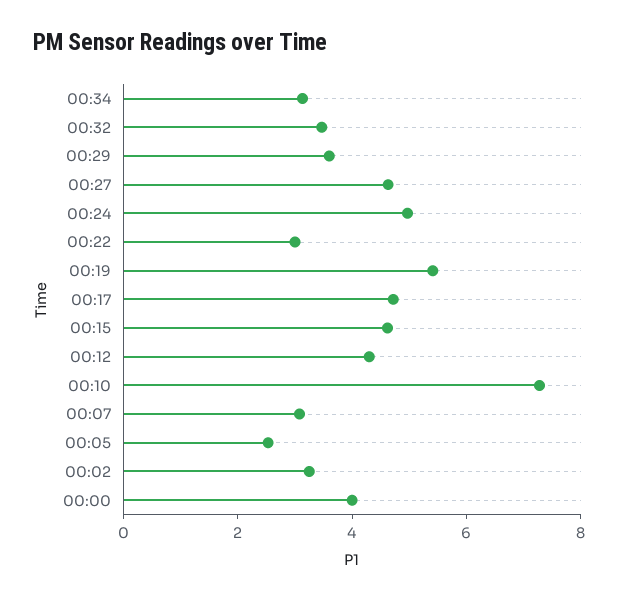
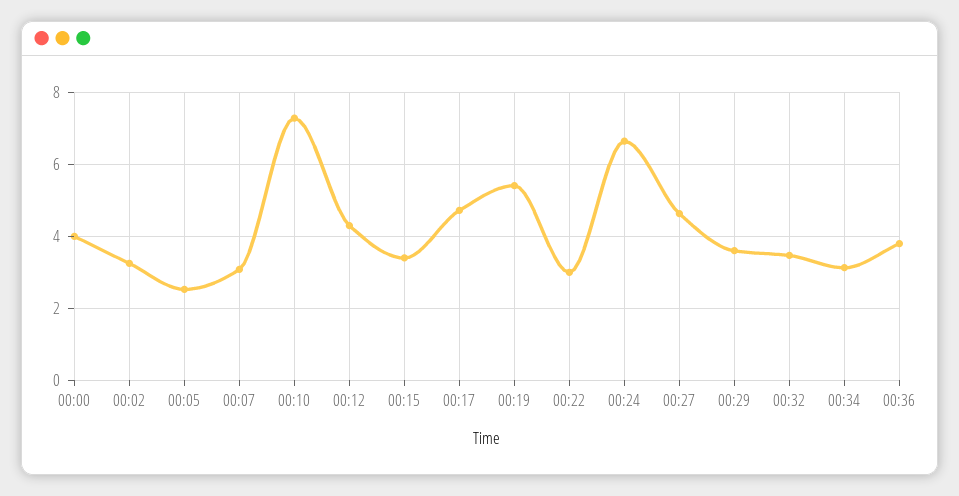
00:24: 5 -> 6.6
00:15: 4.5 -> 3.4
00:36: none -> 3.8

